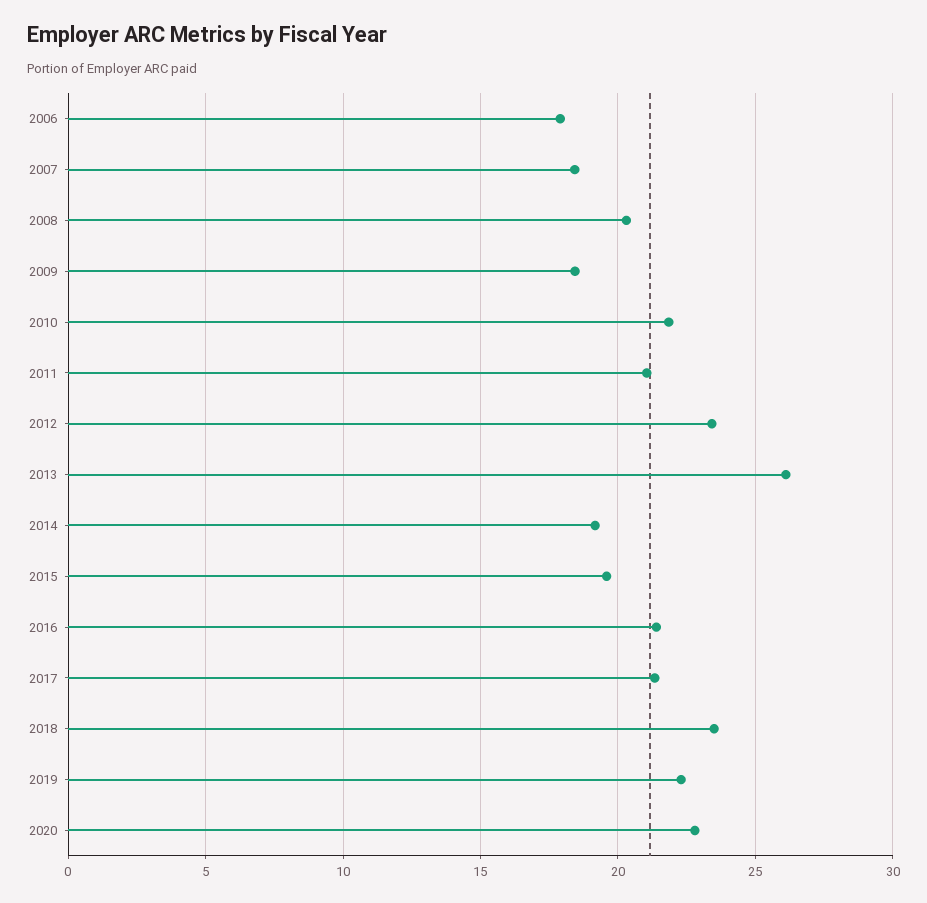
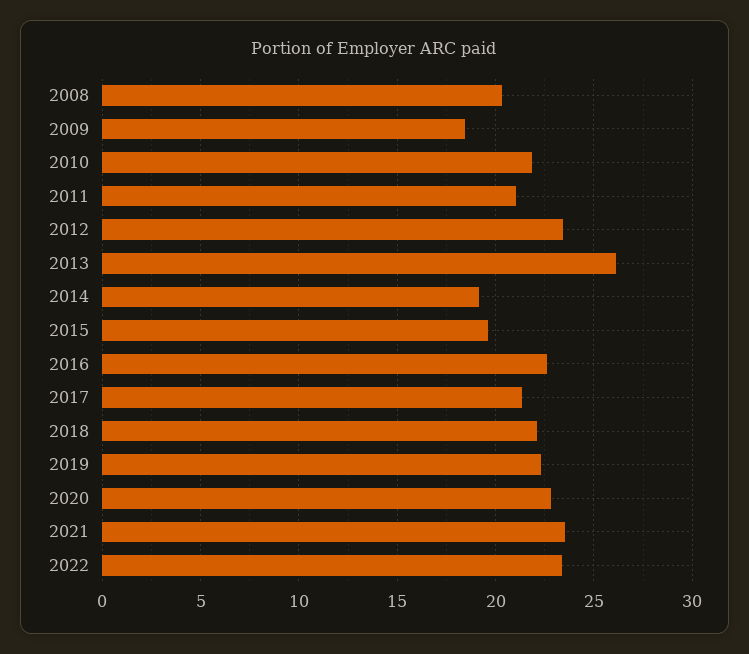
2006: 18 -> none
2007: 18.5 -> none
2016: 21.5 -> 22.5
2018: 23.5 -> 22
2021: none -> 23.5
2022: none -> 23.5

